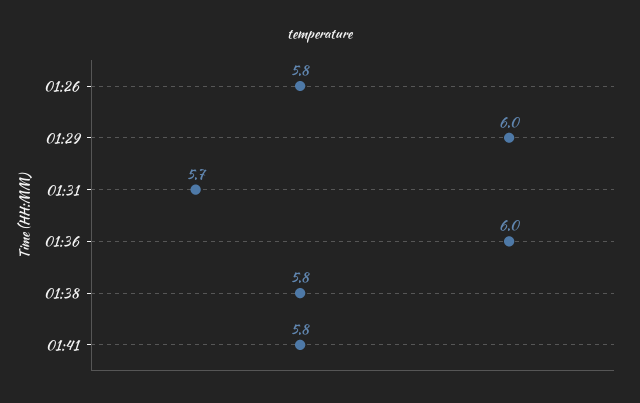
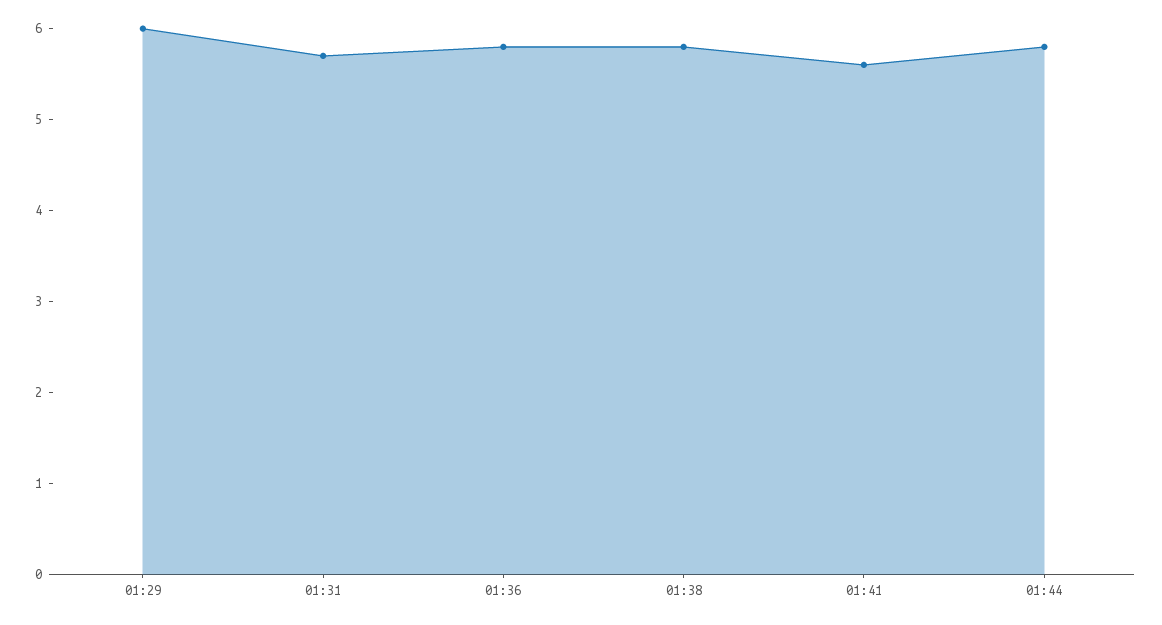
01:26: 5.8 -> none
01:36: 6 -> 5.8
01:41: 5.8 -> 5.6
01:44: none -> 5.8

